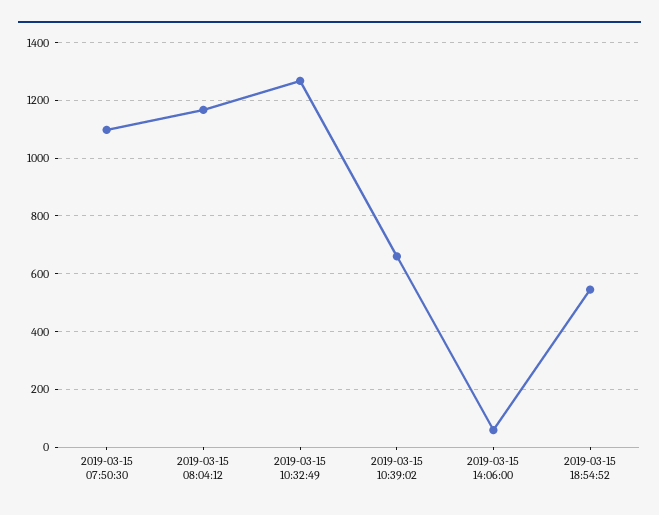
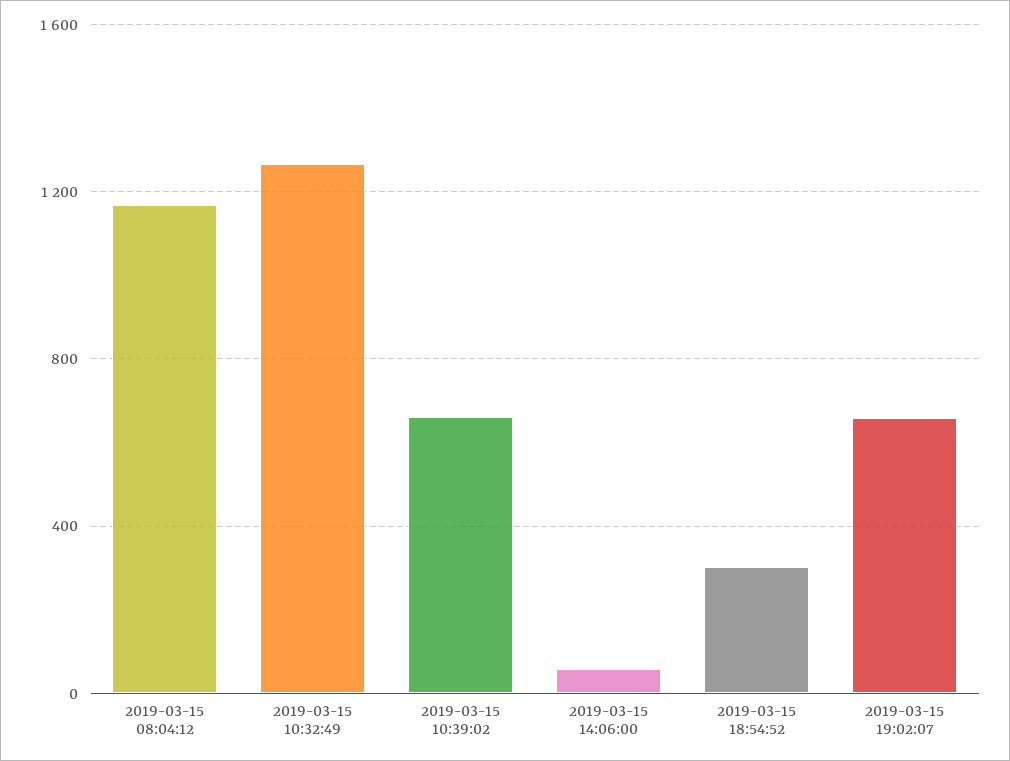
2019-03-15 07:50:30: 1100 -> none
2019-03-15 18:54:52: 550 -> 300
2019-03-15 19:02:07: none -> 650

